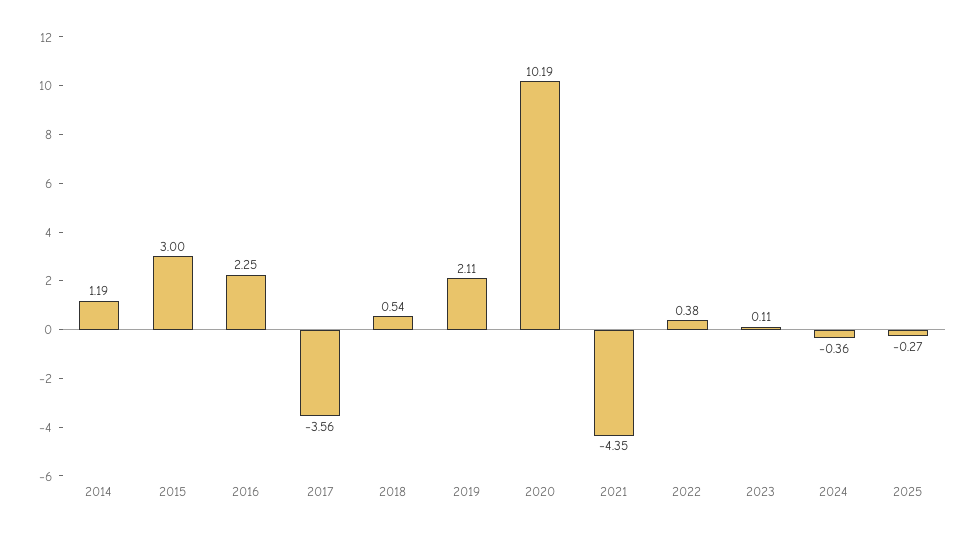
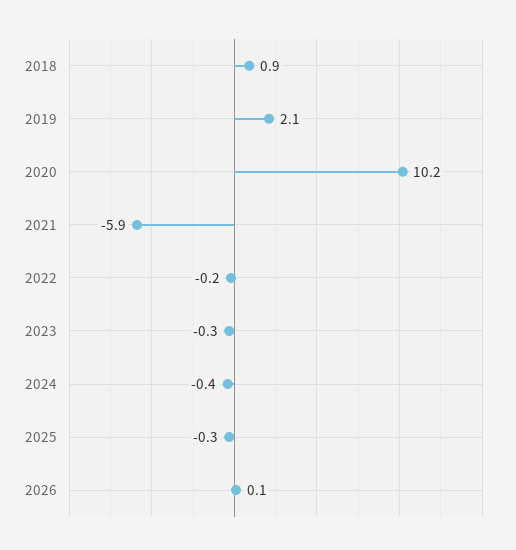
2014: 1.19 -> none
2015: 3 -> none
2016: 2.25 -> none
2017: -3.56 -> none
2018: 0.54 -> 0.9
2021: -4.35 -> -5.9
2022: 0.38 -> -0.2
2023: 0.11 -> -0.3
2026: none -> 0.1

